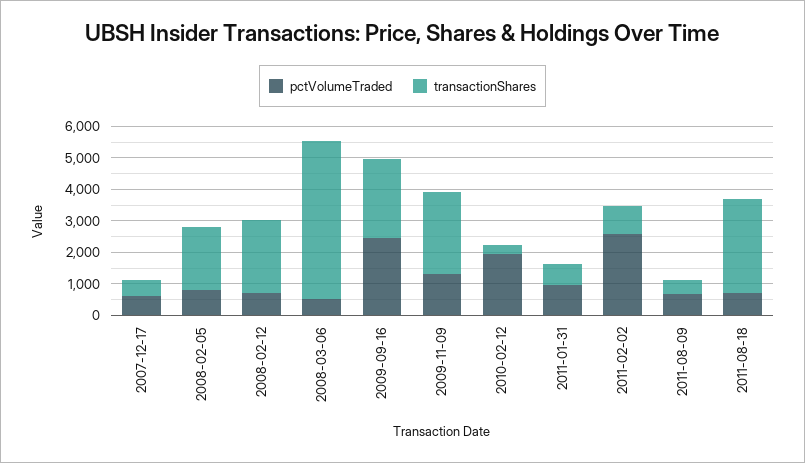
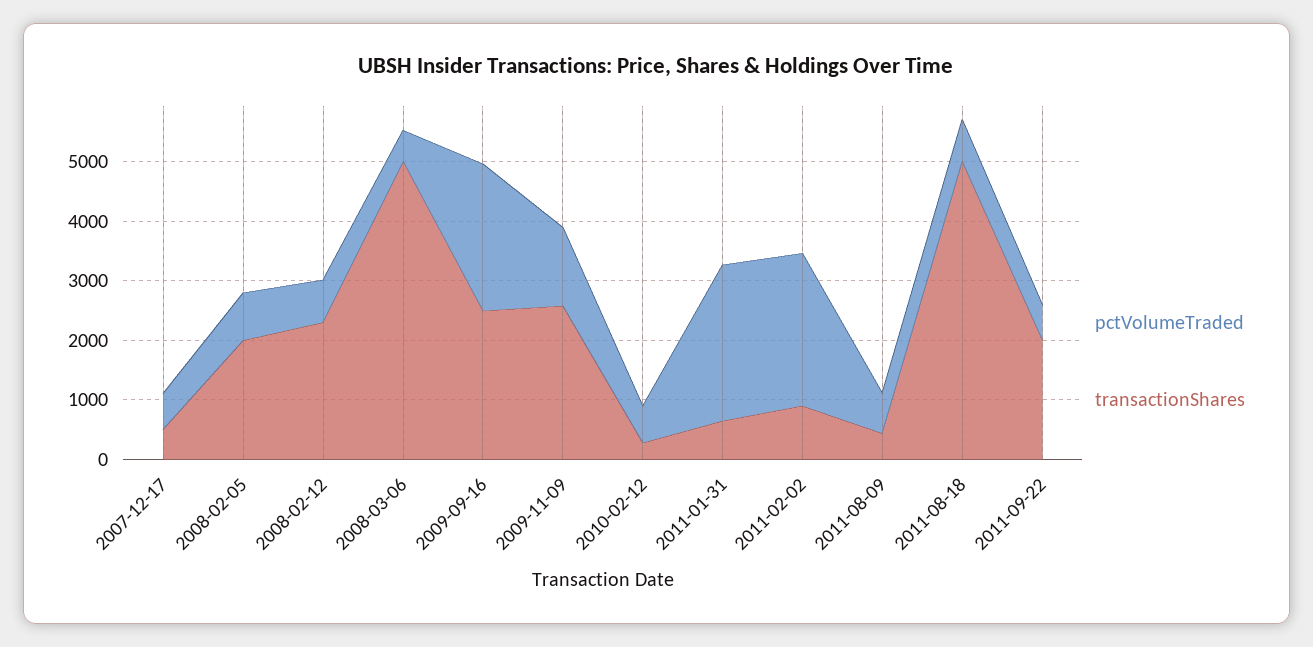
pctVolumeTraded, 2010-02-12: 2000 -> 600
pctVolumeTraded, 2011-01-31: 1000 -> 2600
transactionShares, 2011-08-18: 3000 -> 5000
pctVolumeTraded, 2011-09-22: none -> 600
transactionShares, 2011-09-22: none -> 2000

